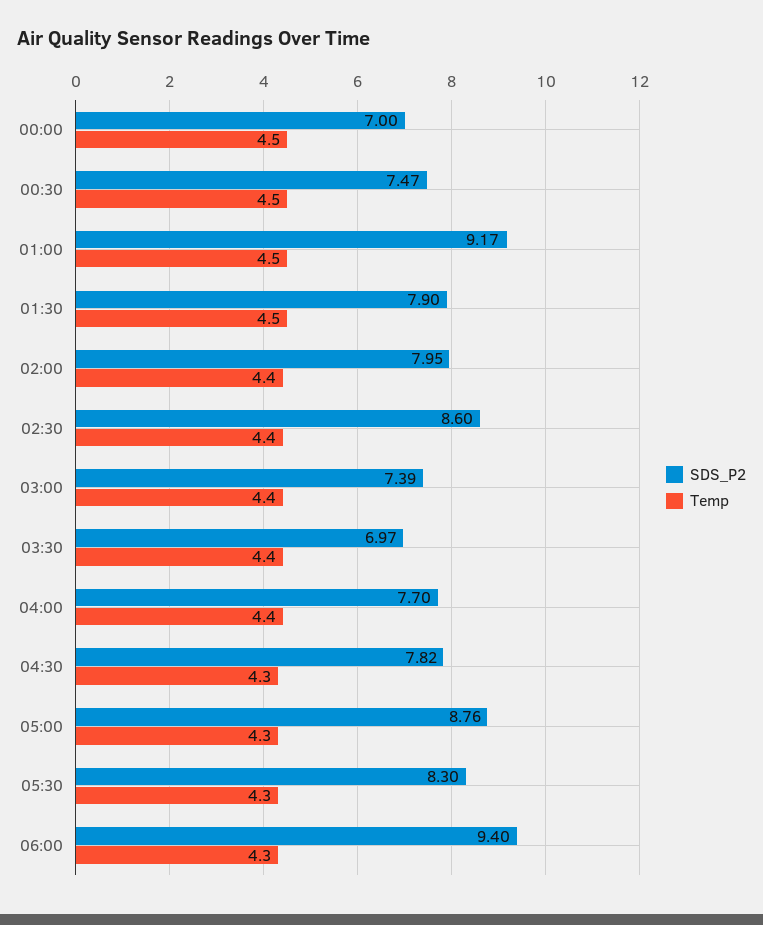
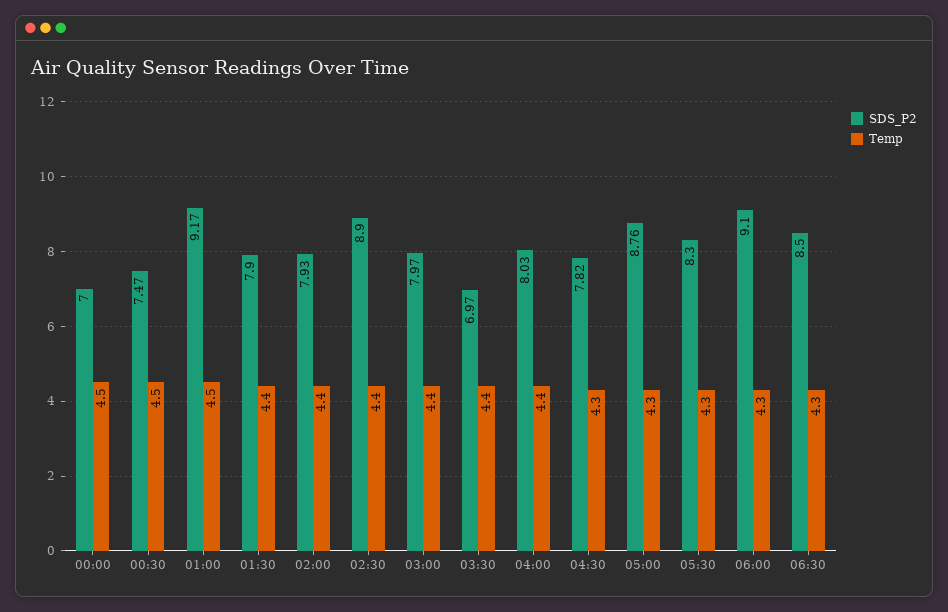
Temp, 01:30: 4.5 -> 4.4
SDS_P2, 02:00: 7.95 -> 7.93
SDS_P2, 02:30: 8.6 -> 8.9
SDS_P2, 03:00: 7.39 -> 7.97
SDS_P2, 04:00: 7.7 -> 8.03
SDS_P2, 06:00: 9.4 -> 9.1
SDS_P2, 06:30: none -> 8.5
Temp, 06:30: none -> 4.3

